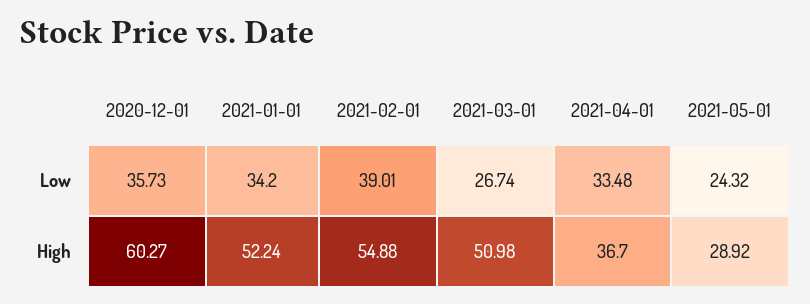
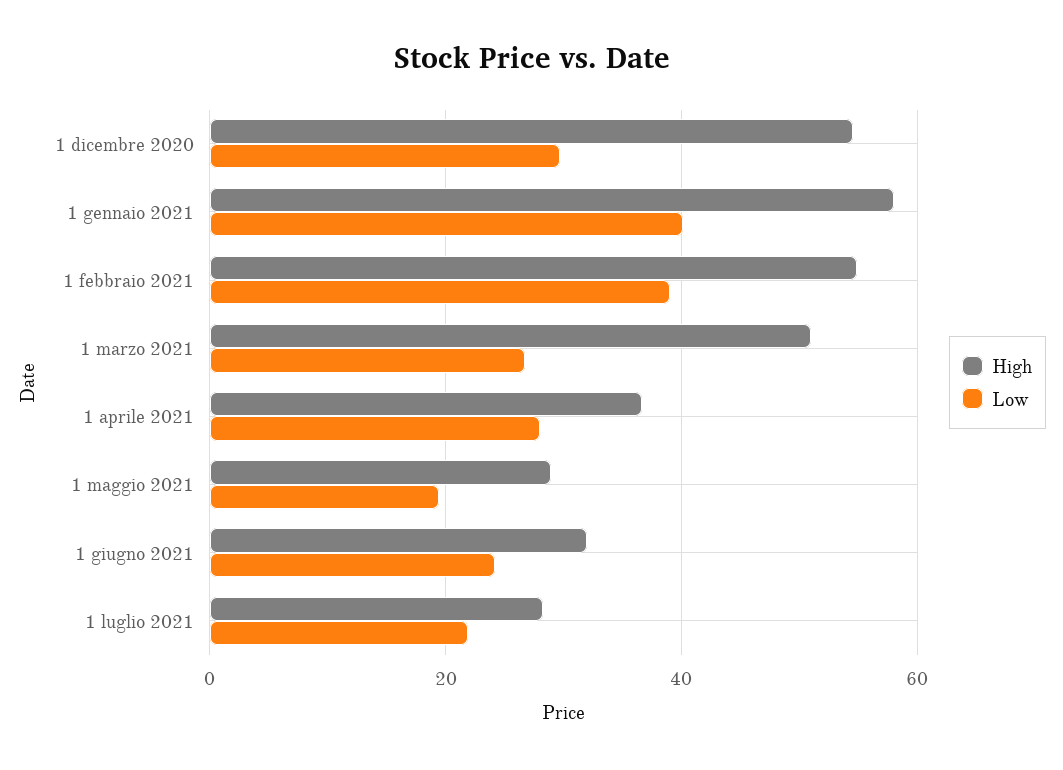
Low, 2020-12-01: 35.73 -> 30
Low, 2021-01-01: 34.2 -> 40
Low, 2021-04-01: 33.48 -> 28
Low, 2021-05-01: 24.32 -> 20
High, 2020-12-01: 60.27 -> 54
High, 2021-01-01: 52.24 -> 58
High, 1 giugno 2021: none -> 32
Low, 1 giugno 2021: none -> 24
High, 1 luglio 2021: none -> 28
Low, 1 luglio 2021: none -> 22

